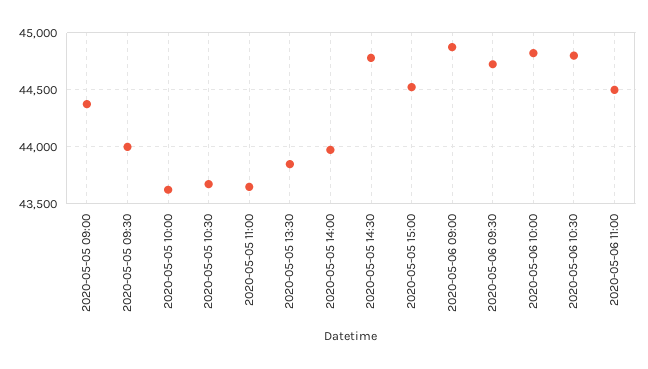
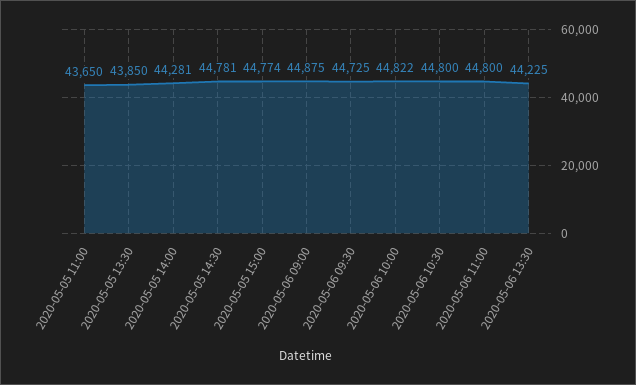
2020-05-05 09:00: 44400 -> none
2020-05-05 09:30: 44000 -> none
2020-05-05 10:00: 43600 -> none
2020-05-05 10:30: 43700 -> none
2020-05-05 14:00: 44000 -> 44281
2020-05-05 15:00: 44500 -> 44774
2020-05-06 11:00: 44500 -> 44800
2020-05-06 13:30: none -> 44225

